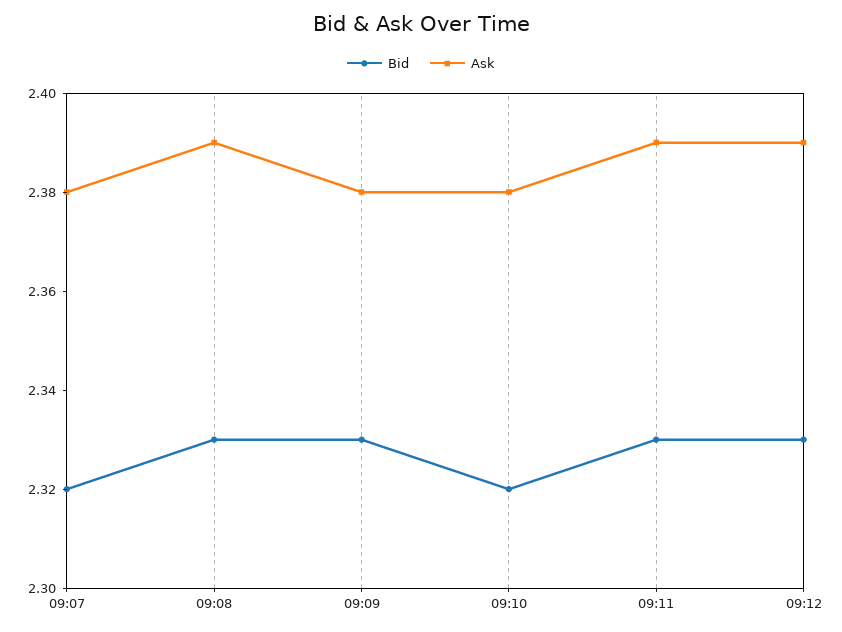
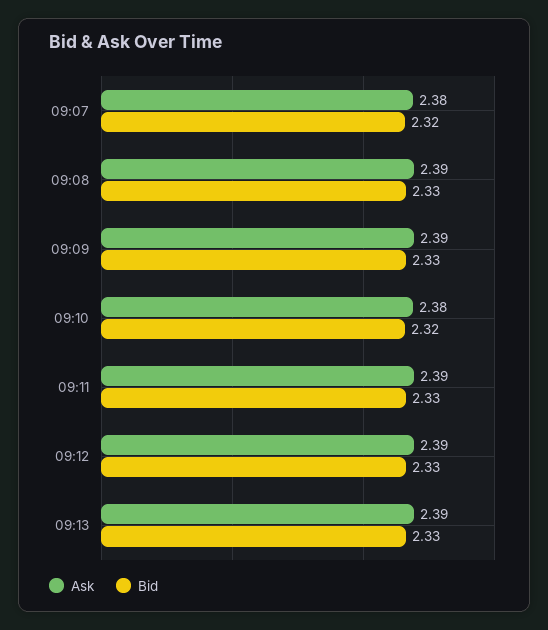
Ask, 09:09: 2.38 -> 2.39
Ask, 09:13: none -> 2.39
Bid, 09:13: none -> 2.33

